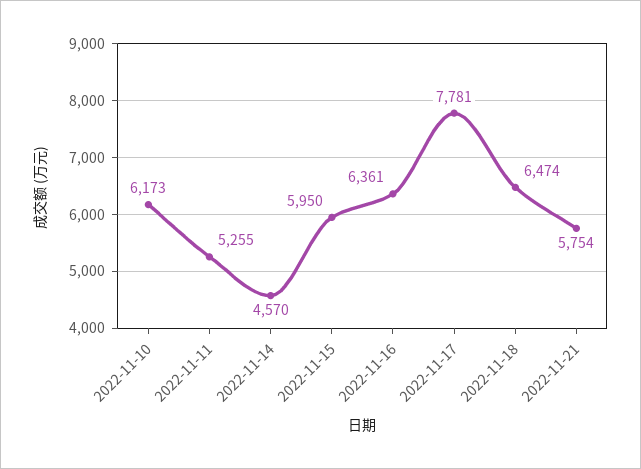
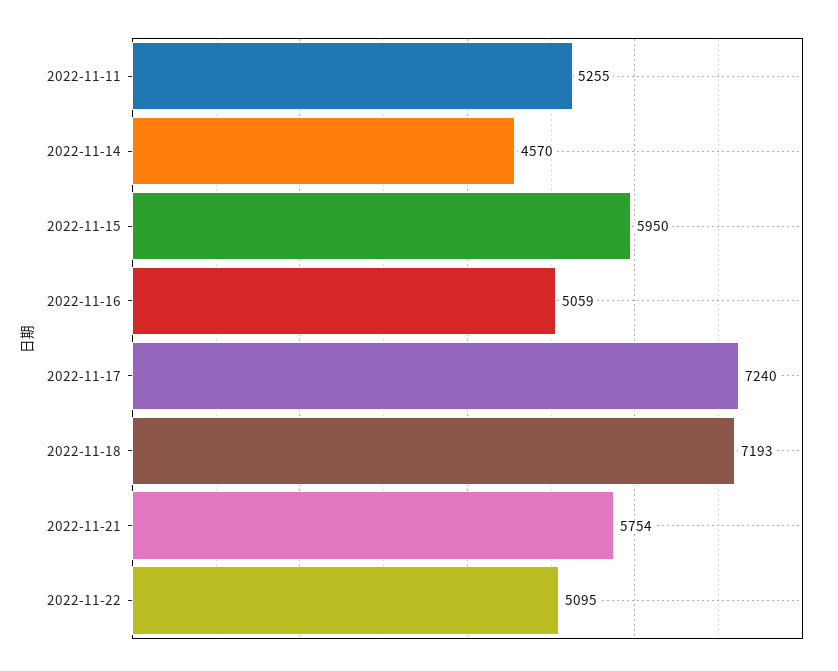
2022-11-10: 6173 -> none
2022-11-16: 6361 -> 5059
2022-11-17: 7781 -> 7240
2022-11-18: 6474 -> 7193
2022-11-22: none -> 5095

